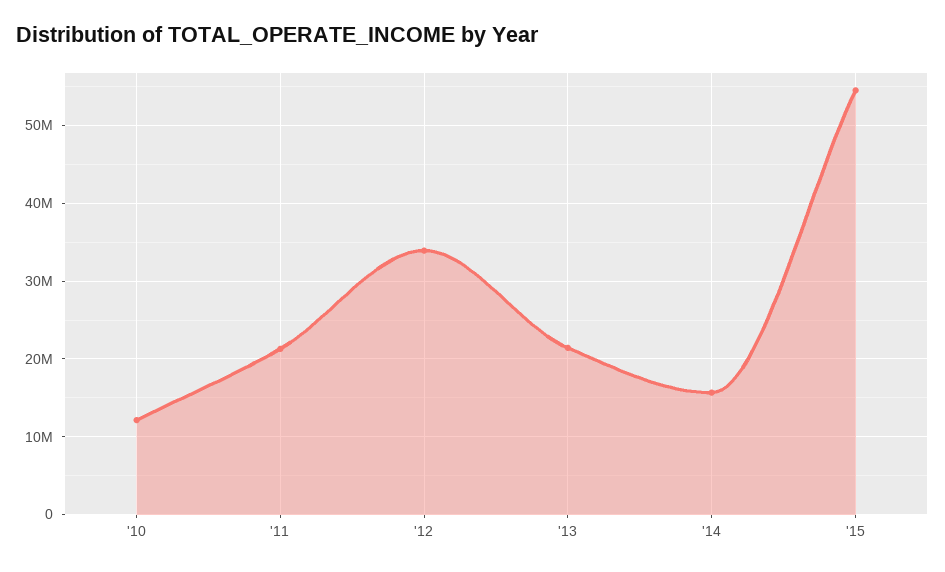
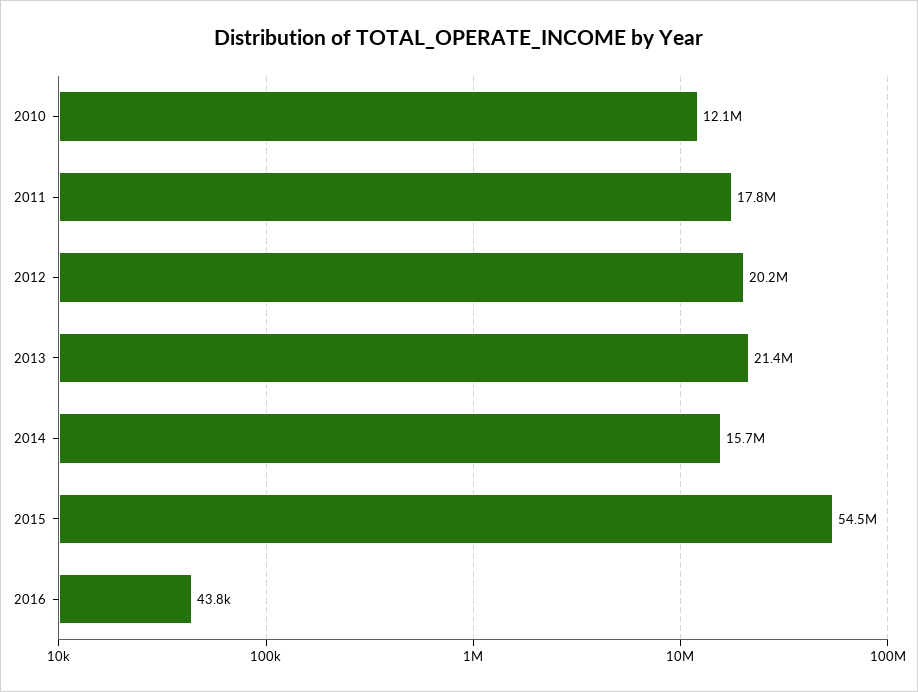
'11: 21000000 -> 17800000
'12: 34000000 -> 20200000
2016: none -> 43800

